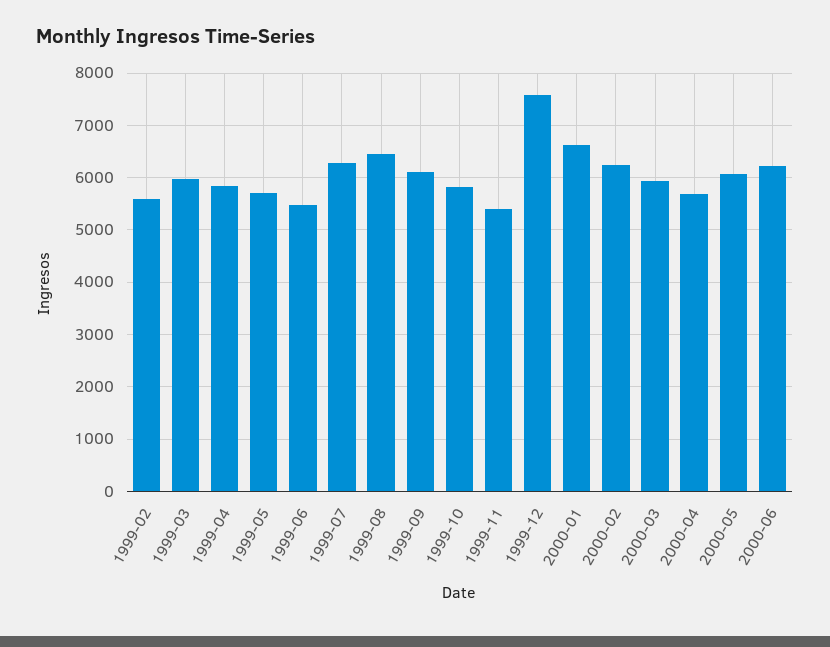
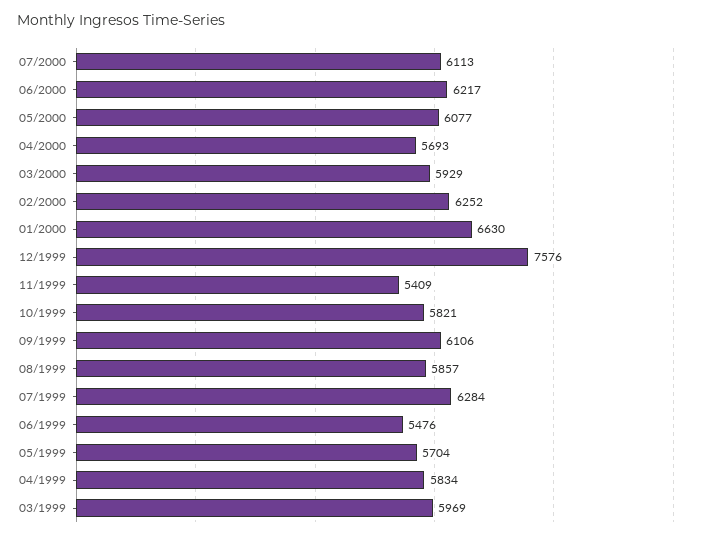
1999-02: 5600 -> none
1999-08: 6400 -> 5857
07/2000: none -> 6113

